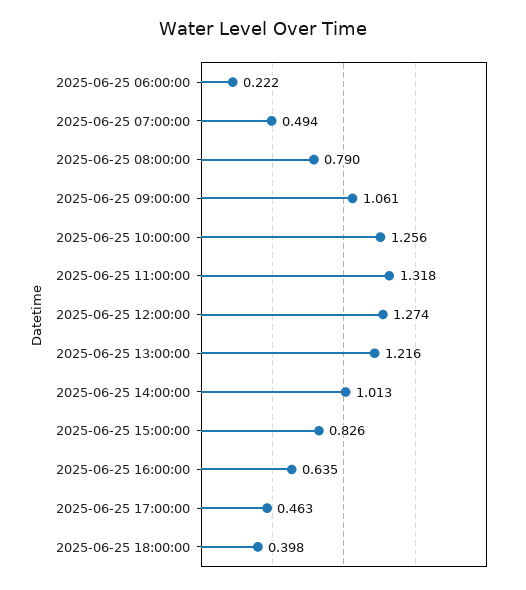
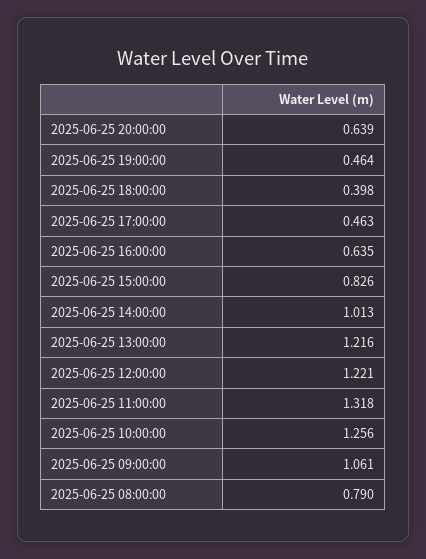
2025-06-25 06:00:00: 0.222 -> none
2025-06-25 07:00:00: 0.494 -> none
2025-06-25 12:00:00: 1.274 -> 1.221
2025-06-25 20:00:00: none -> 0.639
2025-06-25 19:00:00: none -> 0.464

